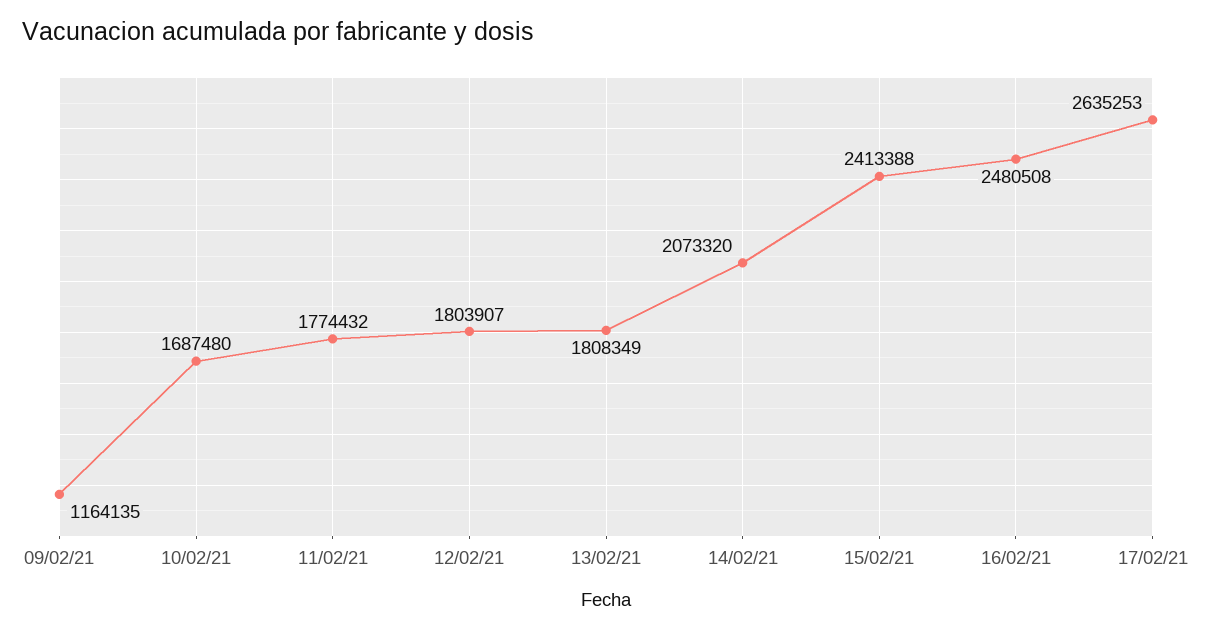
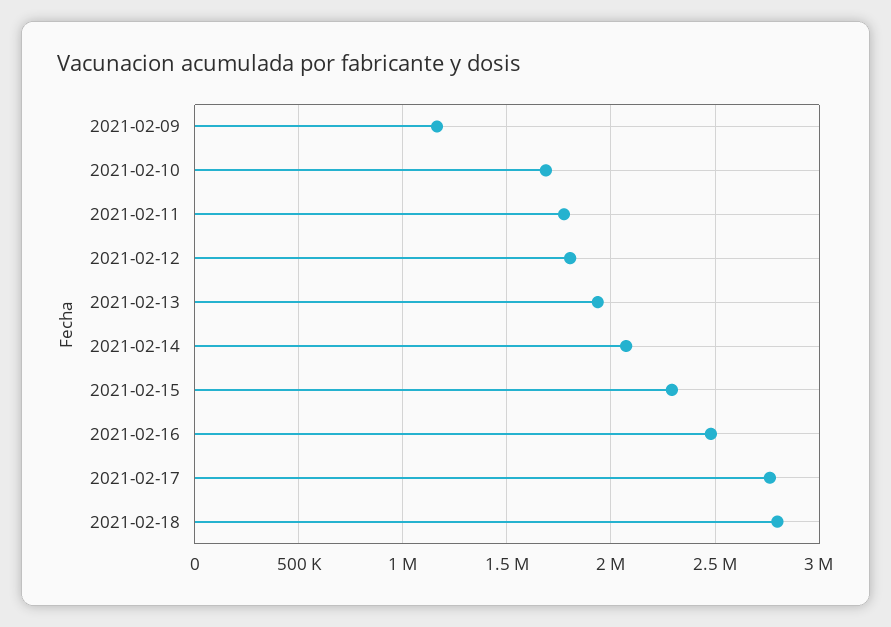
13/02/21: 1808349 -> 1950000
15/02/21: 2413388 -> 2300000
17/02/21: 2635253 -> 2750000
2021-02-18: none -> 2800000

